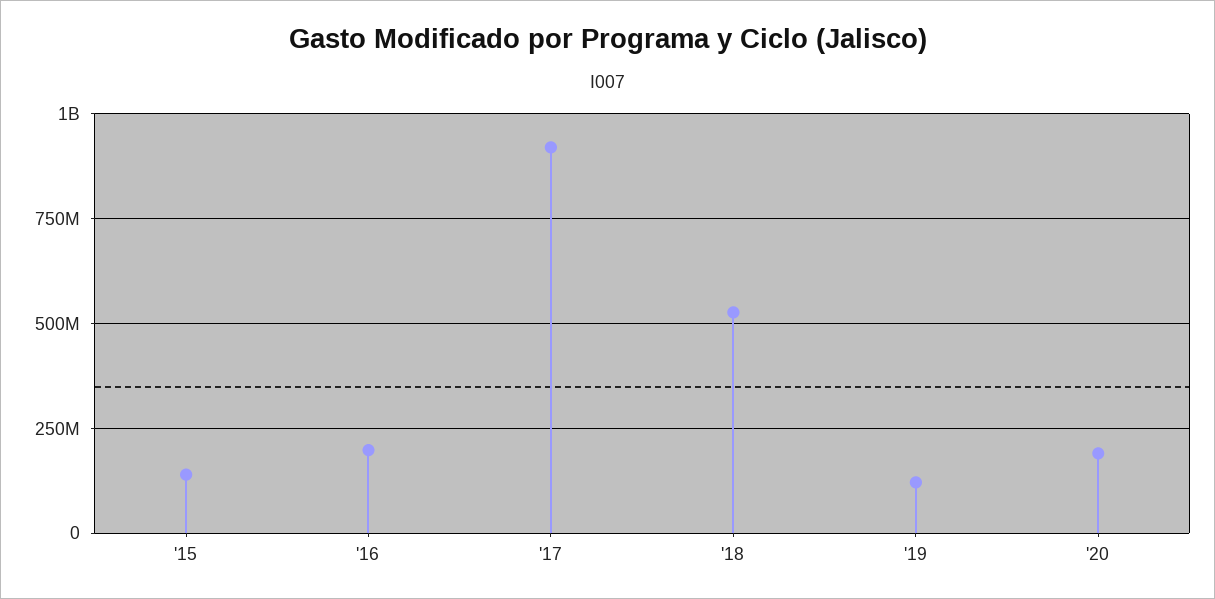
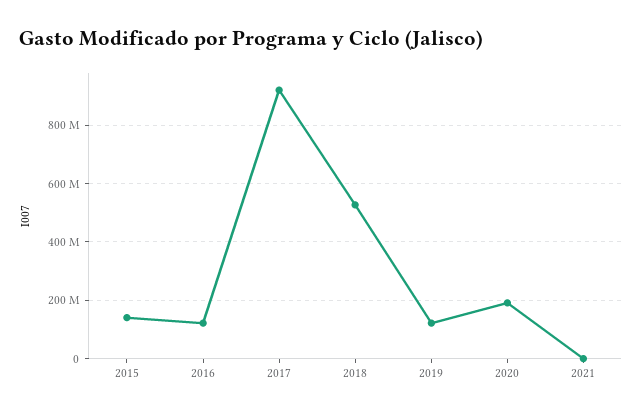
'16: 200000000 -> 125000000
2021: none -> 0

